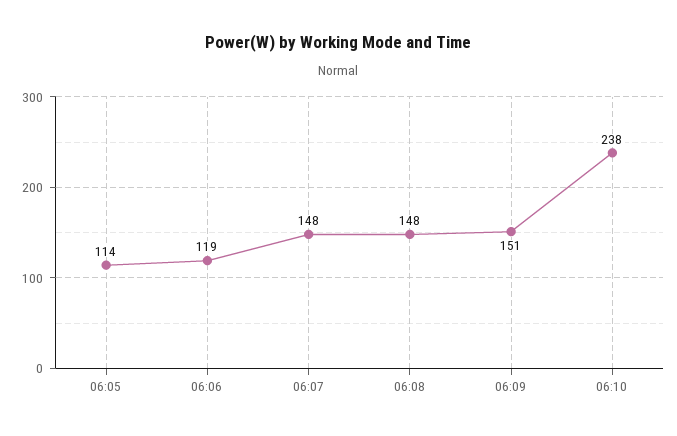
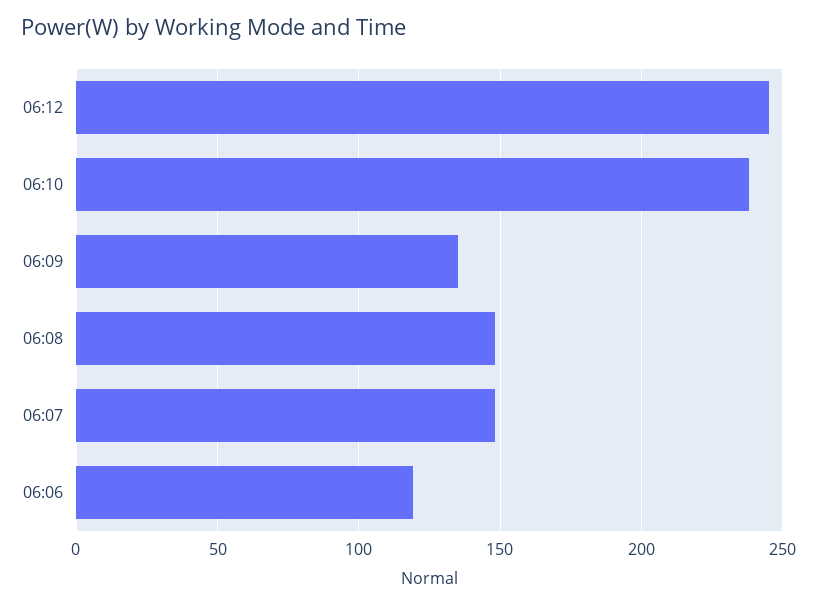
06:05: 114 -> none
06:09: 151 -> 135
06:12: none -> 245

